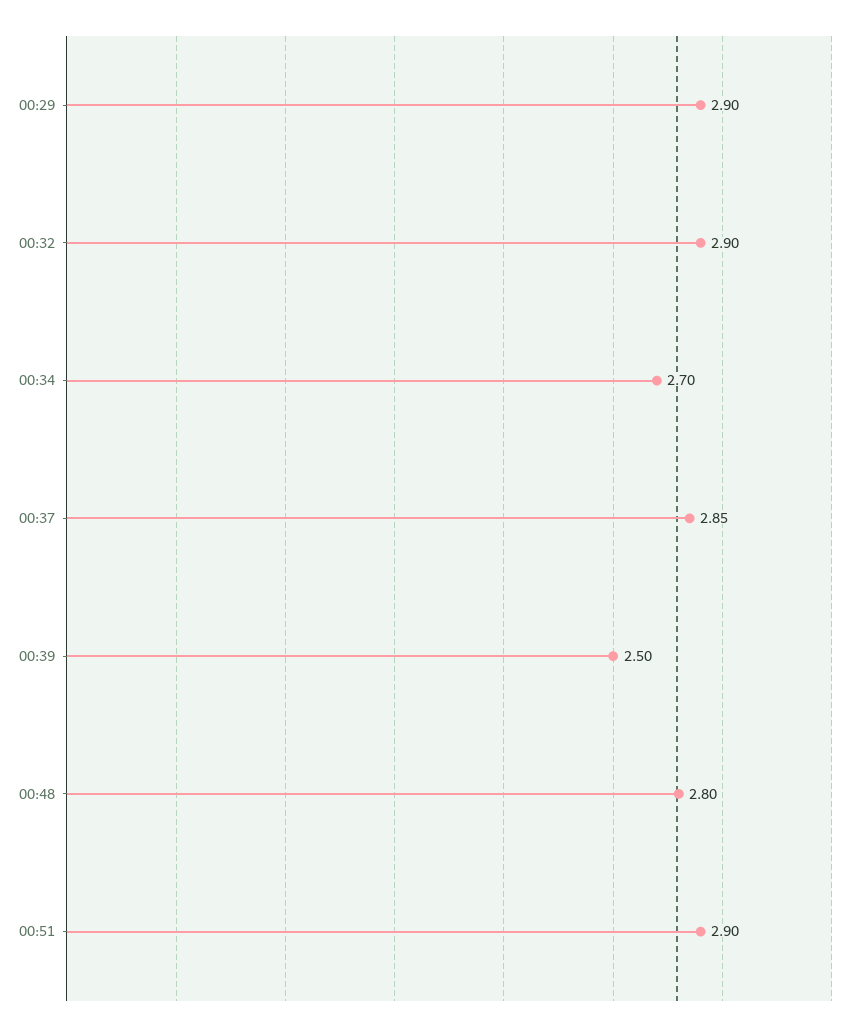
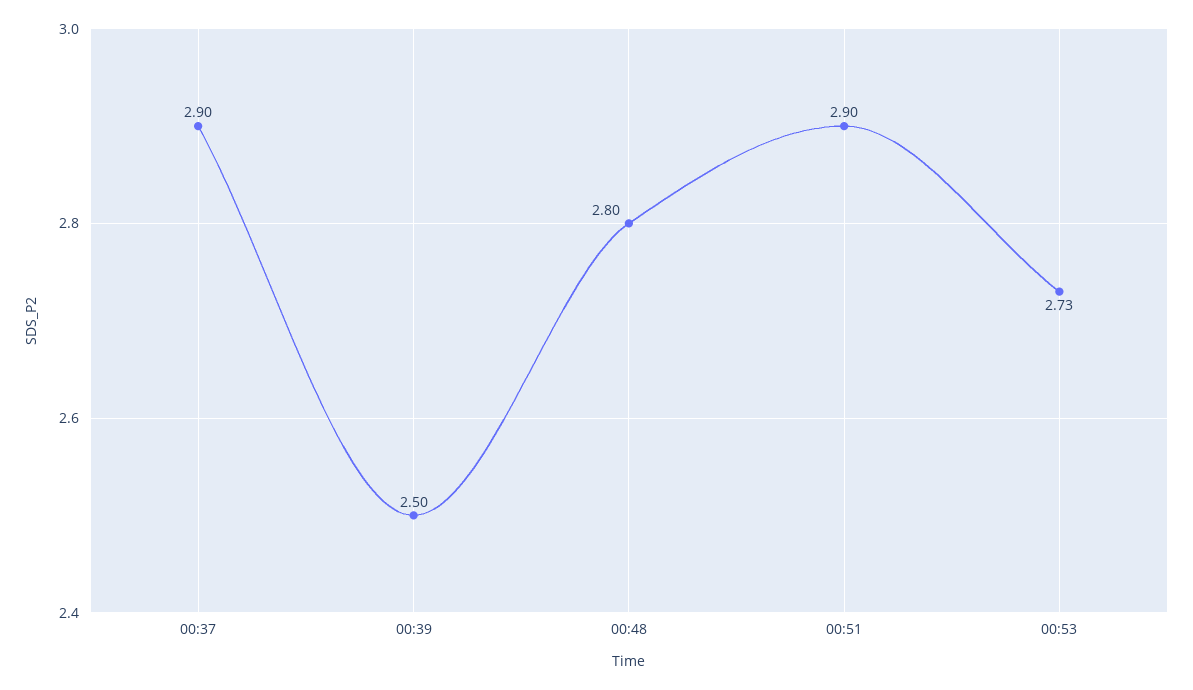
00:29: 2.9 -> none
00:32: 2.9 -> none
00:34: 2.7 -> none
00:37: 2.85 -> 2.9
00:53: none -> 2.73

